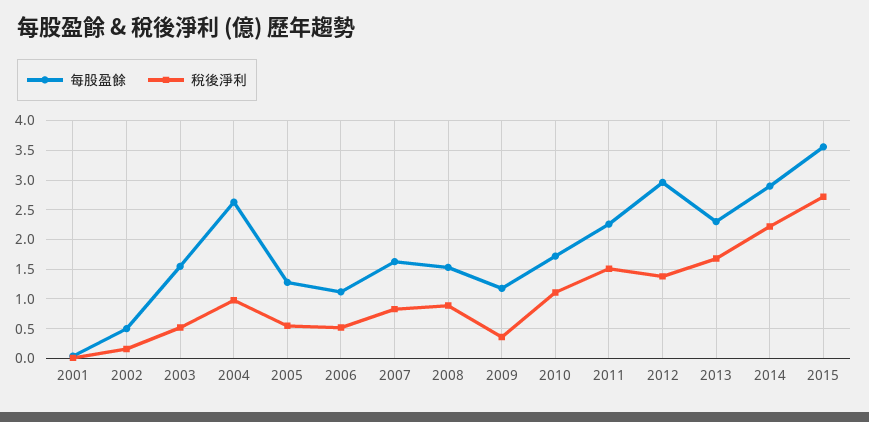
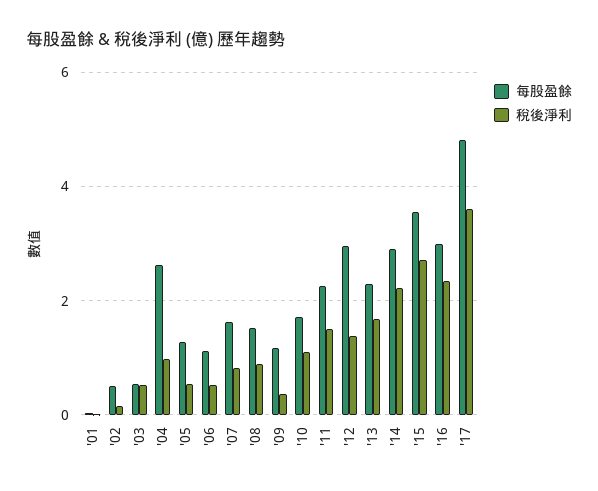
每股盈餘, 2003: 1.5 -> 0.6
每股盈餘, '16: none -> 3
稅後淨利, '16: none -> 2.4
每股盈餘, '17: none -> 4.8
稅後淨利, '17: none -> 3.6

